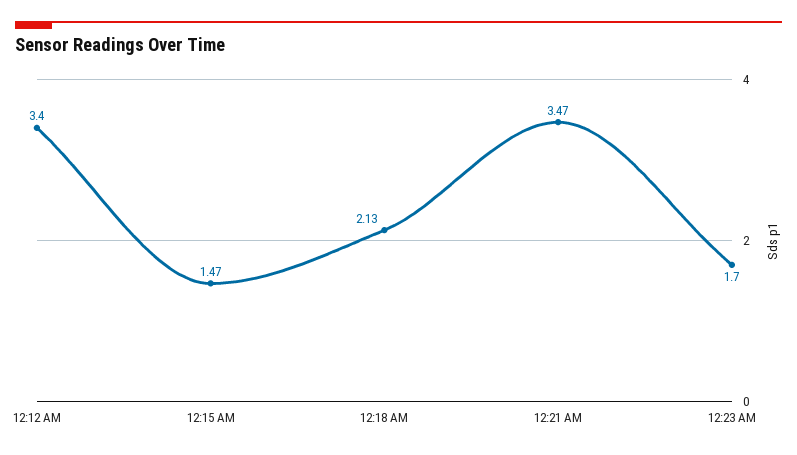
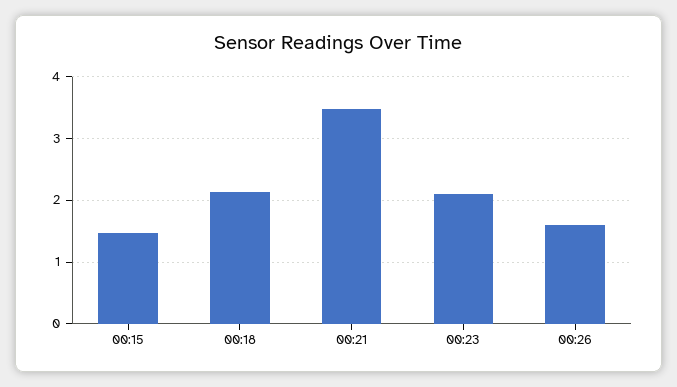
12:12 AM: 3.4 -> none
12:23 AM: 1.7 -> 2.1
00:26: none -> 1.6

